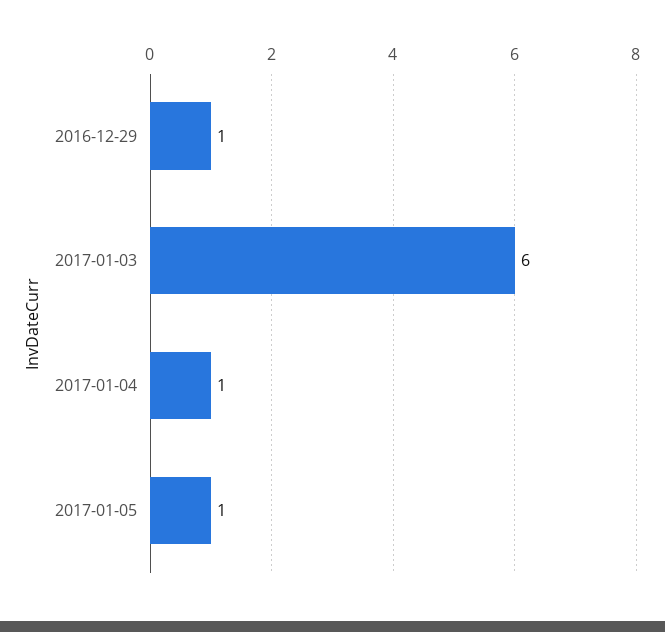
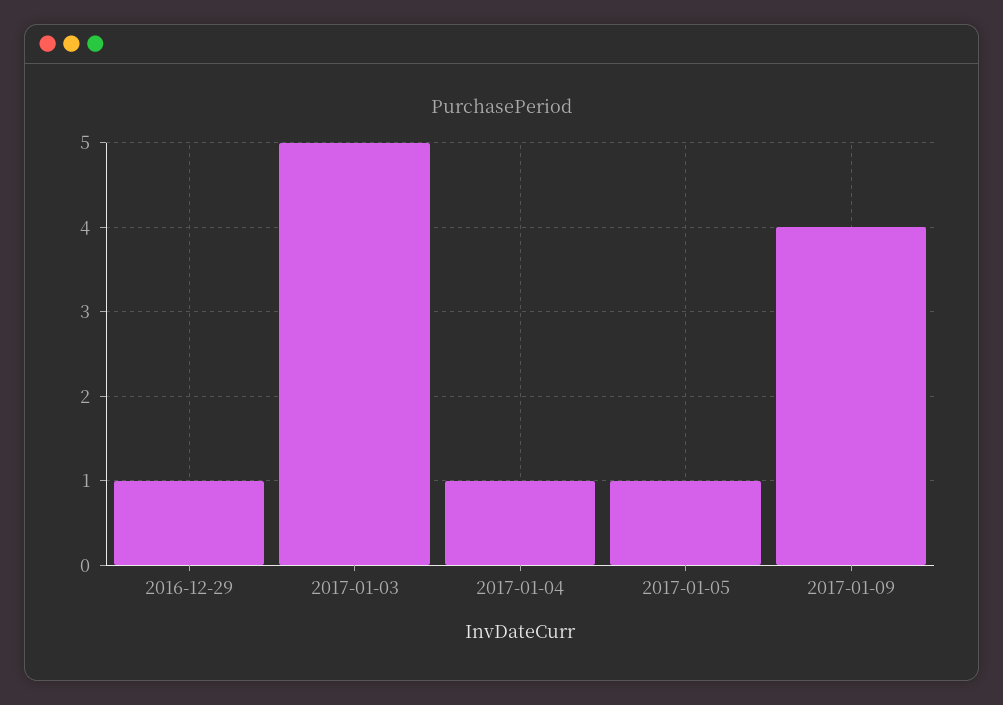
2017-01-03: 6 -> 5
2017-01-09: none -> 4

